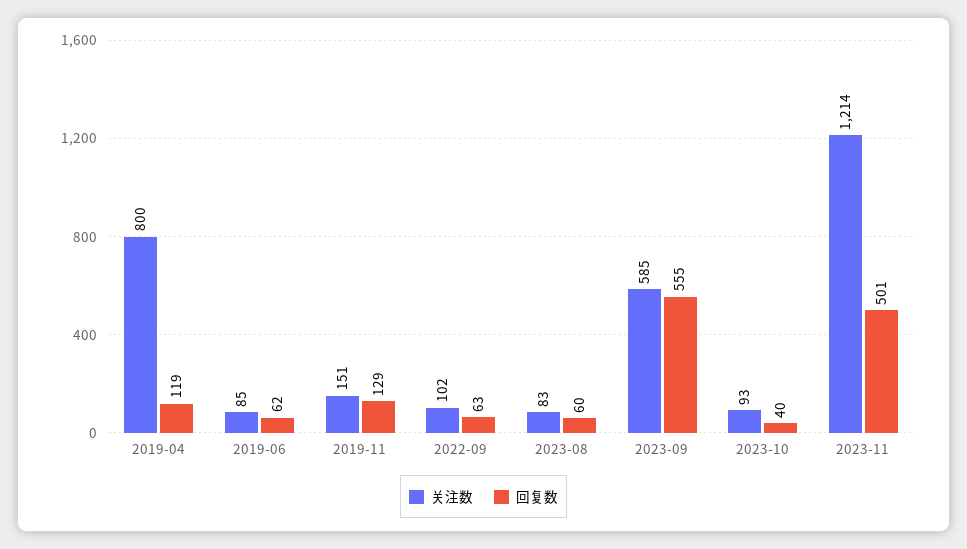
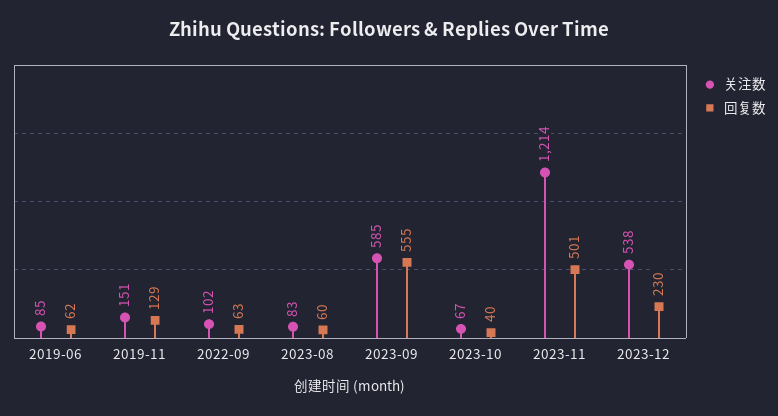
关注数, 2019-04: 800 -> none
回复数, 2019-04: 119 -> none
关注数, 2023-10: 93 -> 67
关注数, 2023-12: none -> 538
回复数, 2023-12: none -> 230

